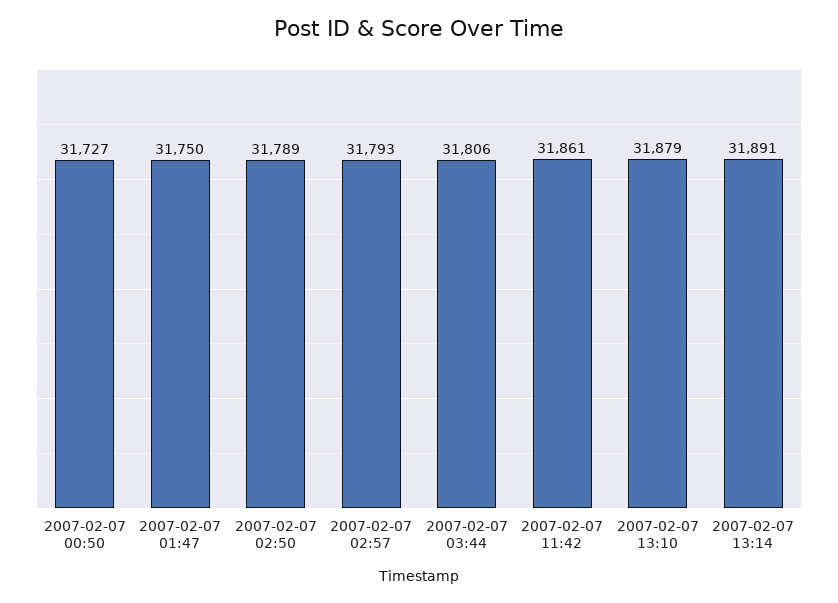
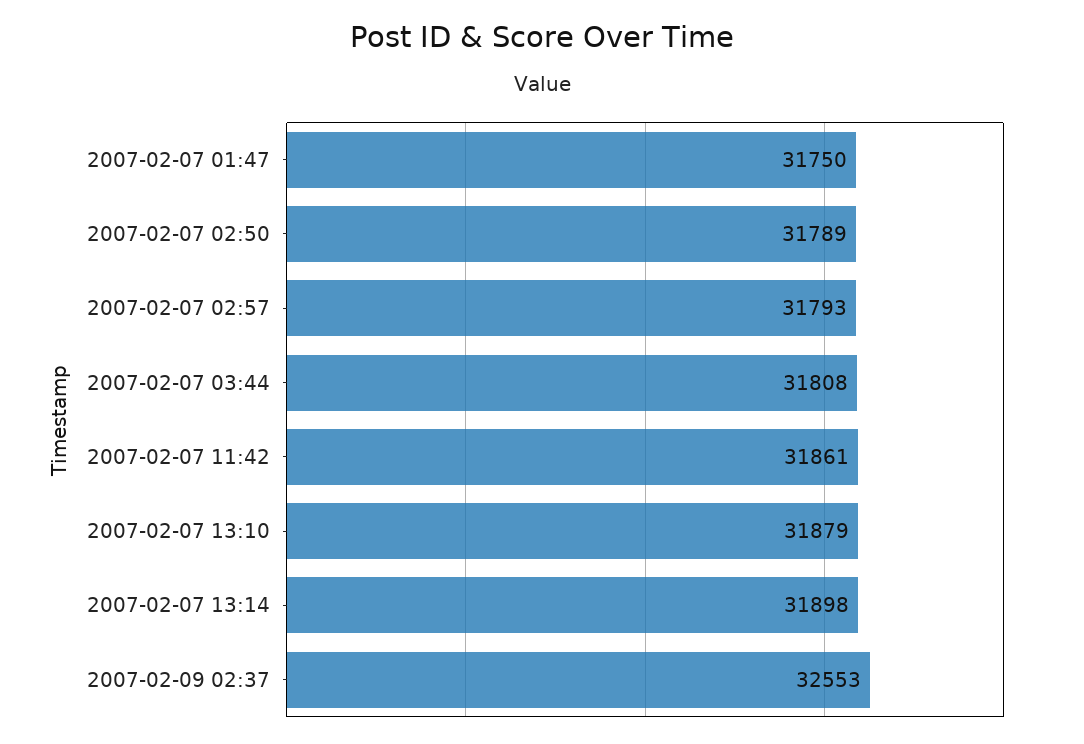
2007-02-07 00:50: 31727 -> none
2007-02-07 03:44: 31806 -> 31808
2007-02-07 13:14: 31891 -> 31898
2007-02-09 02:37: none -> 32553

